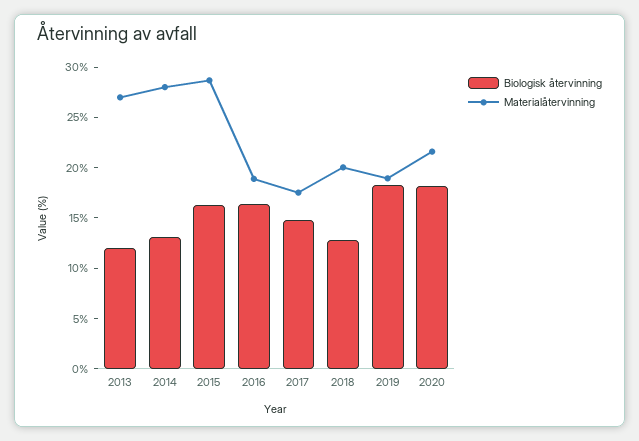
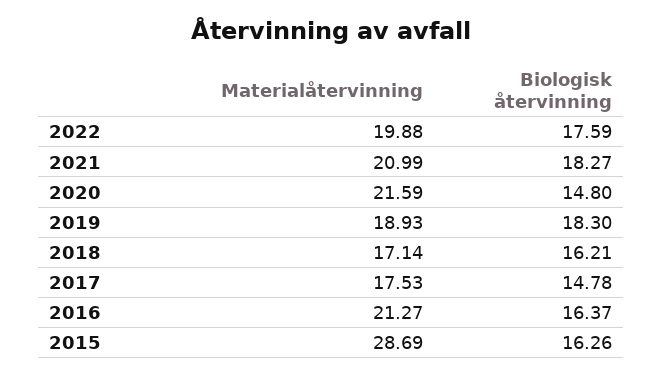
Biologisk återvinning, 2013: 12 -> none
Materialåtervinning, 2013: 27 -> none
Biologisk återvinning, 2014: 13 -> none
Materialåtervinning, 2014: 28 -> none
Materialåtervinning, 2016: 19 -> 21.27
Biologisk återvinning, 2018: 13 -> 16.21
Materialåtervinning, 2018: 20 -> 17.14
Biologisk återvinning, 2020: 18 -> 14.8
Materialåtervinning, 2022: none -> 19.88
Biologisk återvinning, 2022: none -> 17.59
Materialåtervinning, 2021: none -> 20.99
Biologisk återvinning, 2021: none -> 18.27

